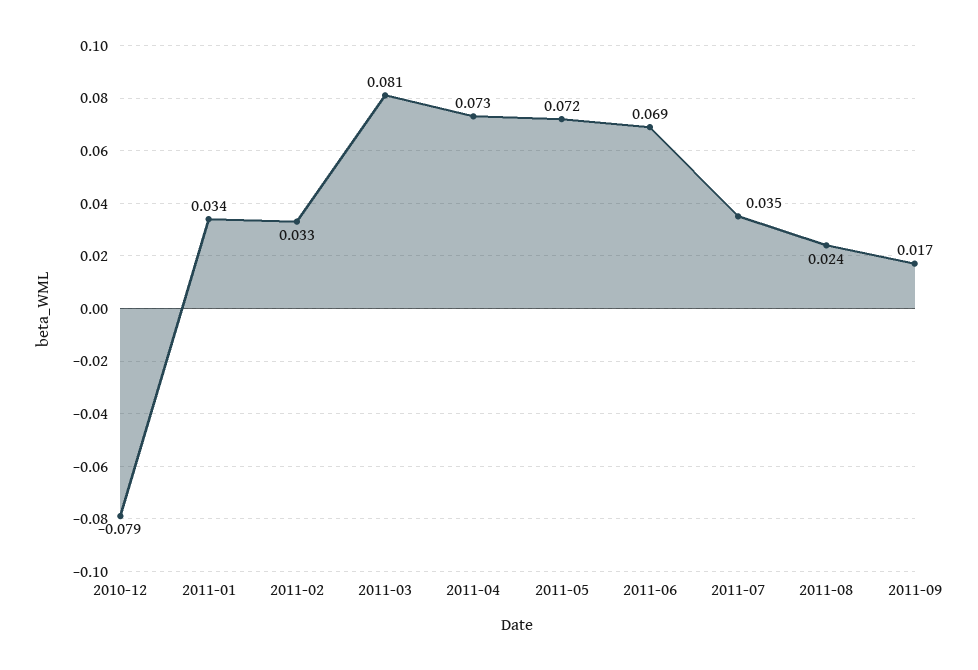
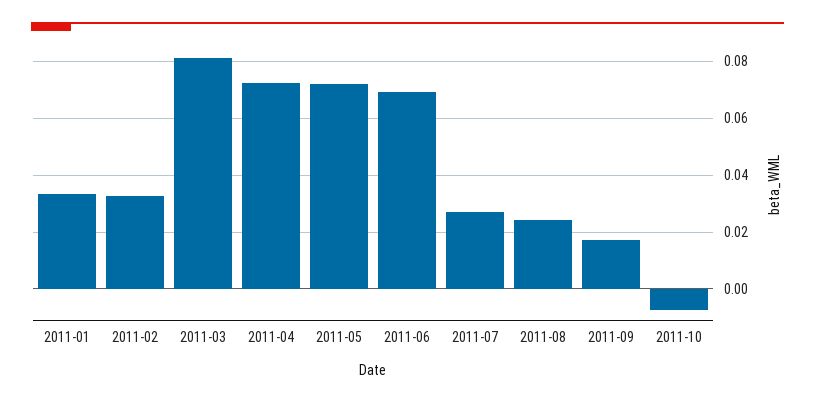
2010-12: -0.079 -> none
2011-07: 0.035 -> 0.0275
2011-10: none -> -0.0075

